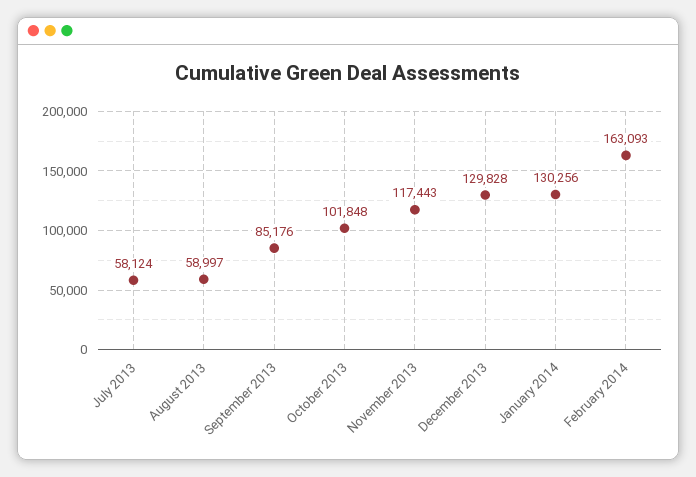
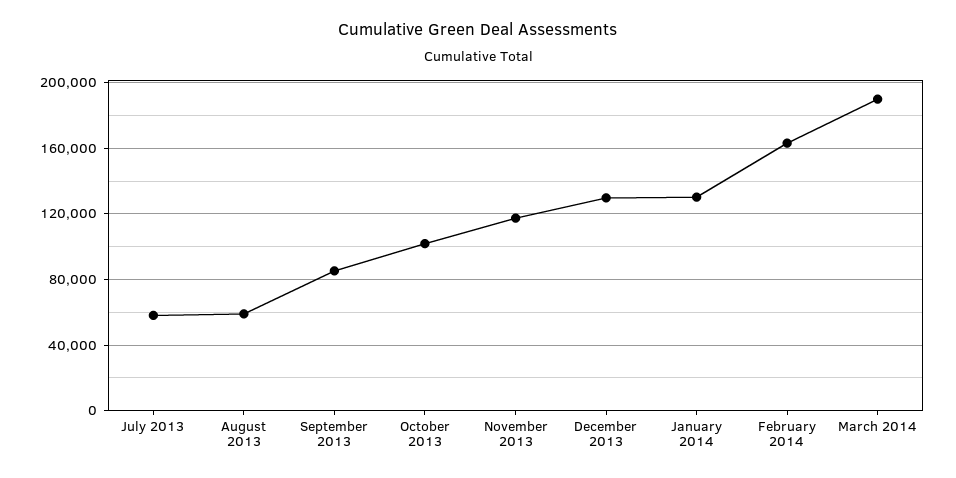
March 2014: none -> 190000

